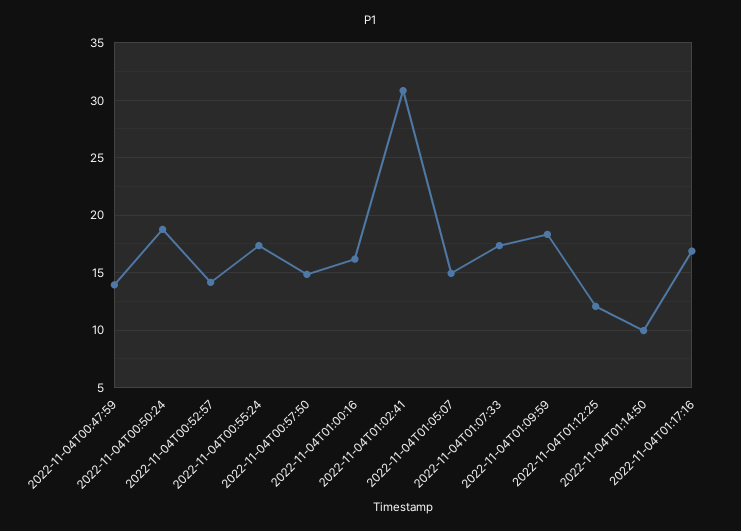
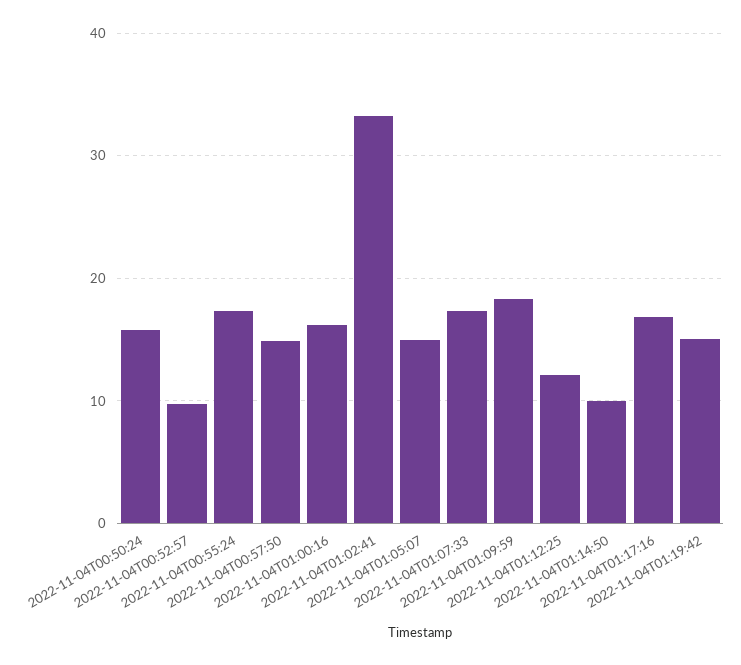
2022-11-04T00:47:59: 14 -> none
2022-11-04T00:50:24: 19 -> 16
2022-11-04T00:52:57: 14 -> 10
2022-11-04T01:02:41: 31 -> 33
2022-11-04T01:19:42: none -> 15

